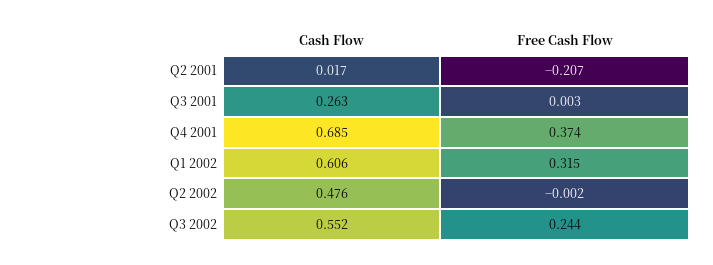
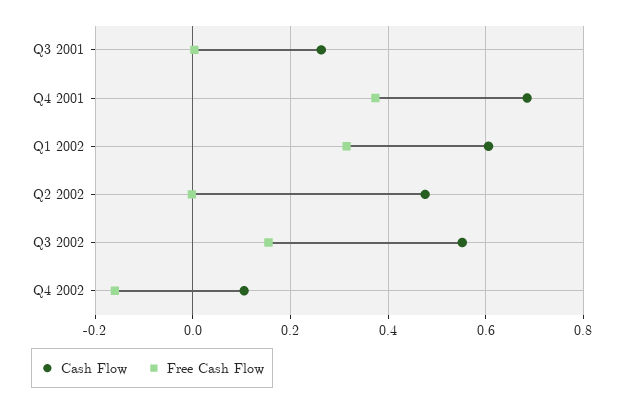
Cash Flow, Q2 2001: 0.017 -> none
Free Cash Flow, Q2 2001: -0.207 -> none
Free Cash Flow, Q3 2002: 0.244 -> 0.16
Cash Flow, Q4 2002: none -> 0.1
Free Cash Flow, Q4 2002: none -> -0.16

